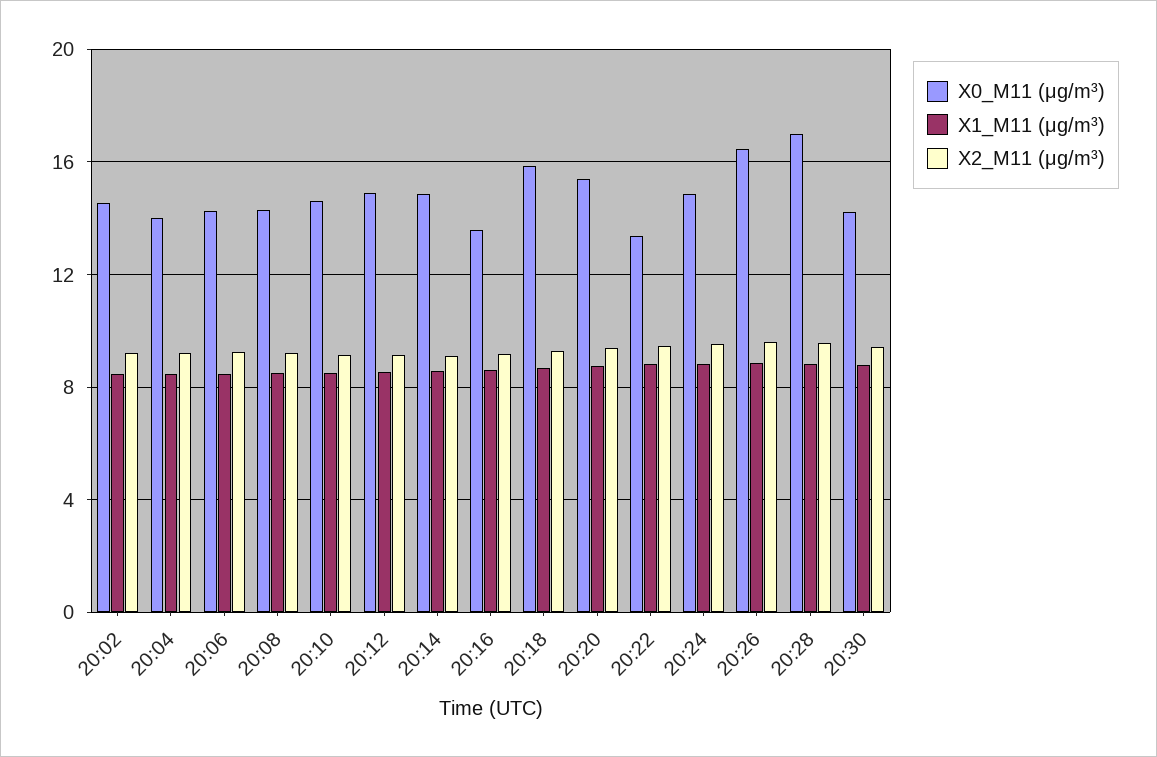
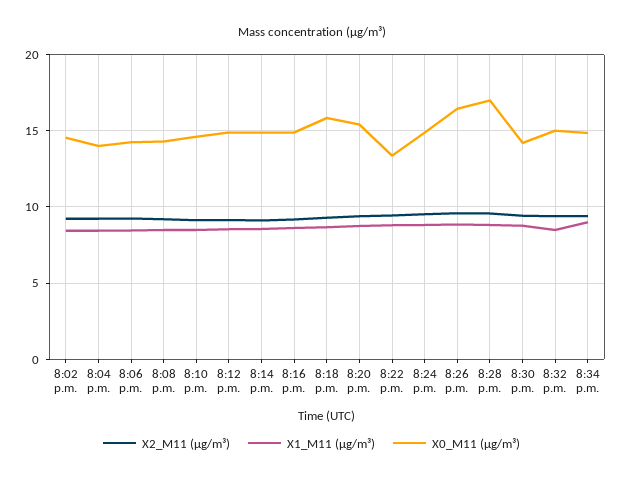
X0_M11 (μg/m³), 20:16: 13.5 -> 15
X2_M11 (μg/m³), 8:32 p.m.: none -> 9.5
X1_M11 (μg/m³), 8:32 p.m.: none -> 8.5
X0_M11 (μg/m³), 8:32 p.m.: none -> 15
X2_M11 (μg/m³), 8:34 p.m.: none -> 9.5
X1_M11 (μg/m³), 8:34 p.m.: none -> 9
X0_M11 (μg/m³), 8:34 p.m.: none -> 15

